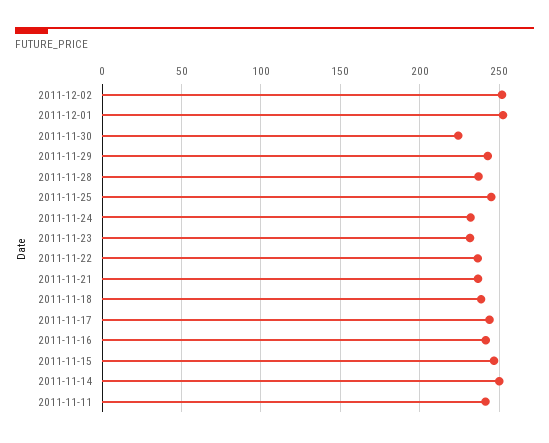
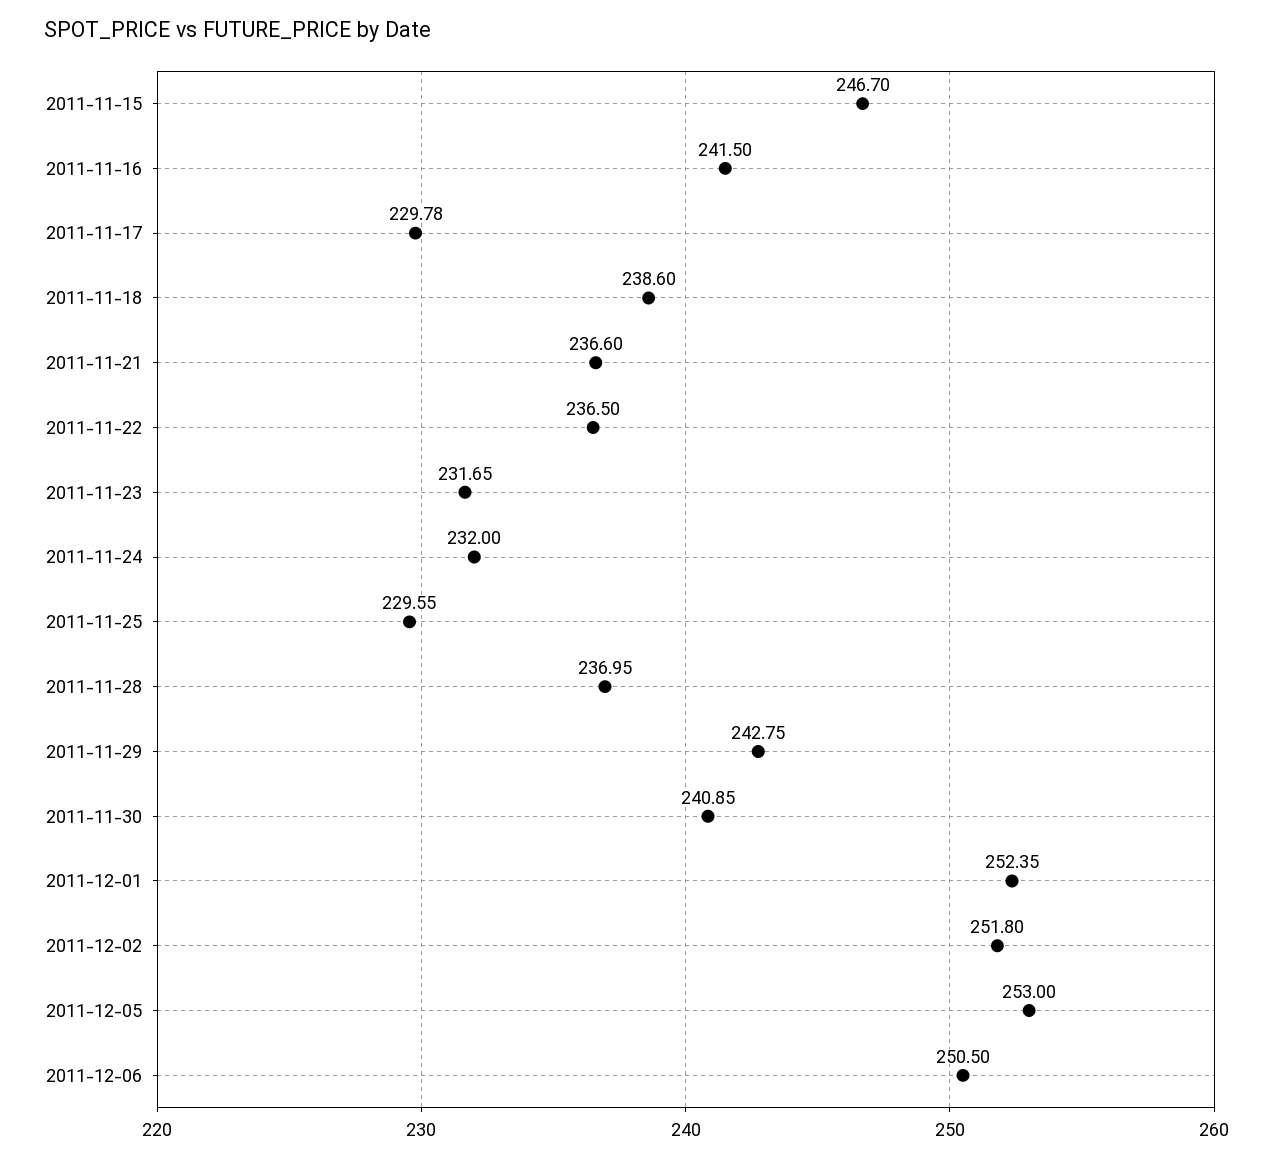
2011-11-30: 225 -> 240.85
2011-11-25: 245 -> 229.55
2011-11-17: 245 -> 229.78
2011-11-14: 250 -> none
2011-11-11: 240 -> none
2011-12-05: none -> 253
2011-12-06: none -> 250.5

